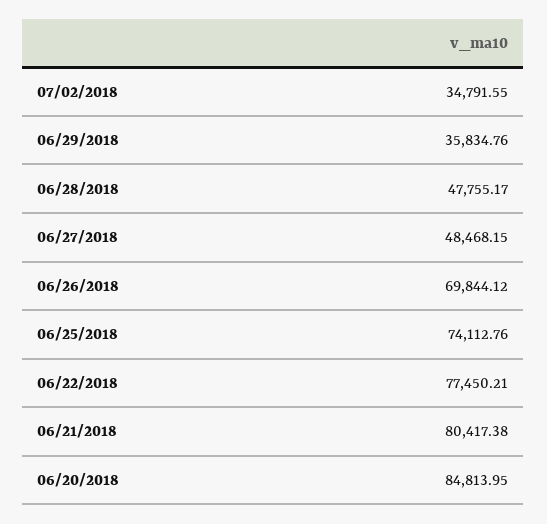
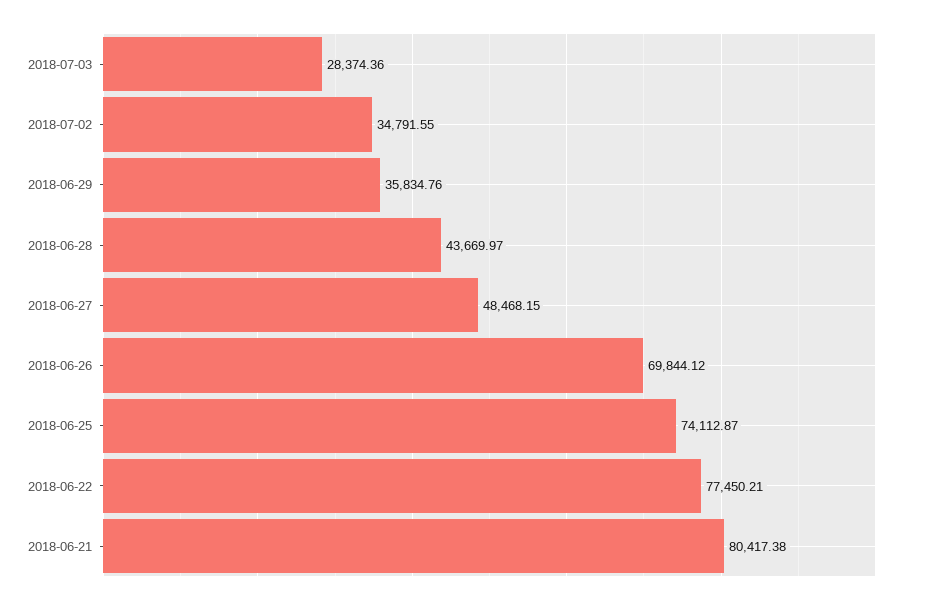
06/28/2018: 47755.17 -> 43669.97
06/25/2018: 74112.76 -> 74112.87
06/20/2018: 84813.95 -> none
2018-07-03: none -> 28374.36

